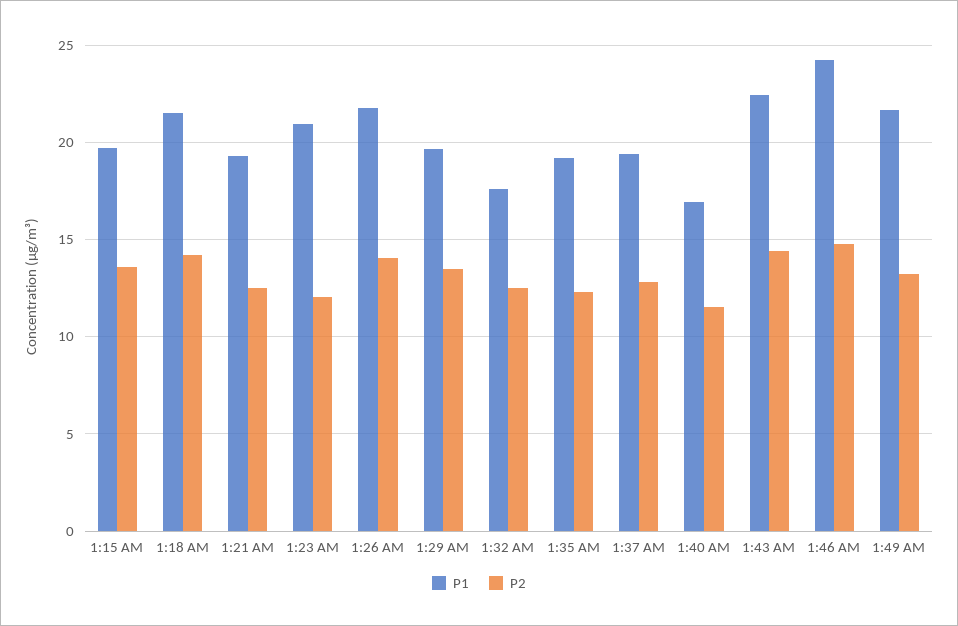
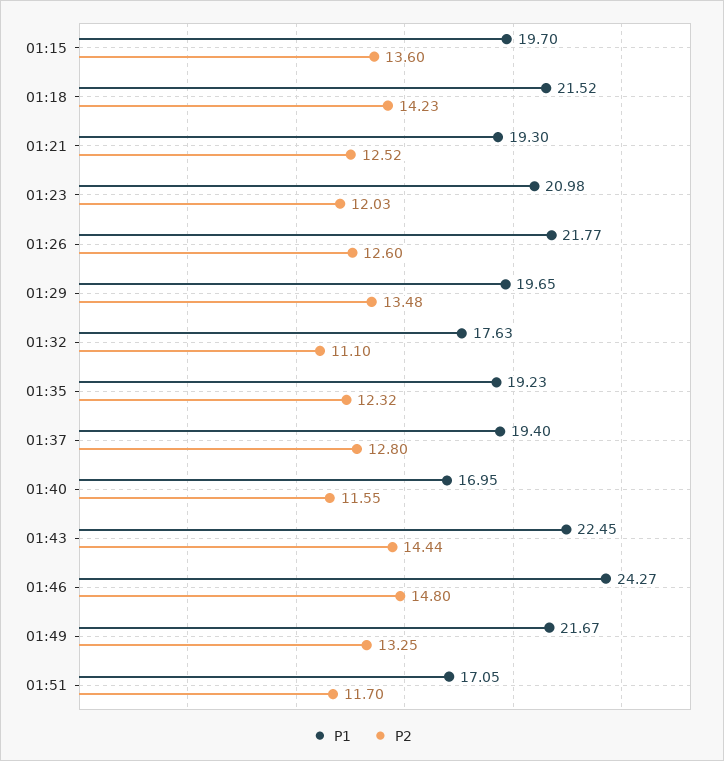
P2, 1:26 AM: 14 -> 12.6
P2, 1:32 AM: 12.5 -> 11.1
P1, 01:51: none -> 17.05
P2, 01:51: none -> 11.7

